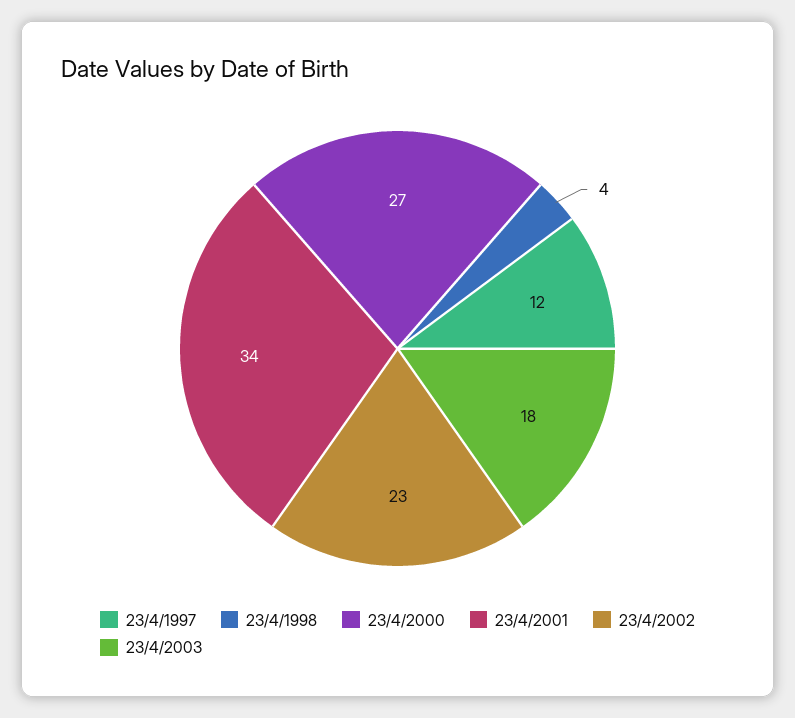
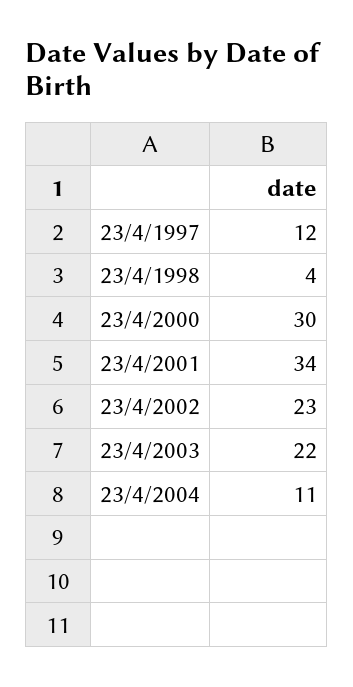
23/4/2000: 27 -> 30
23/4/2003: 18 -> 22
23/4/2004: none -> 11

